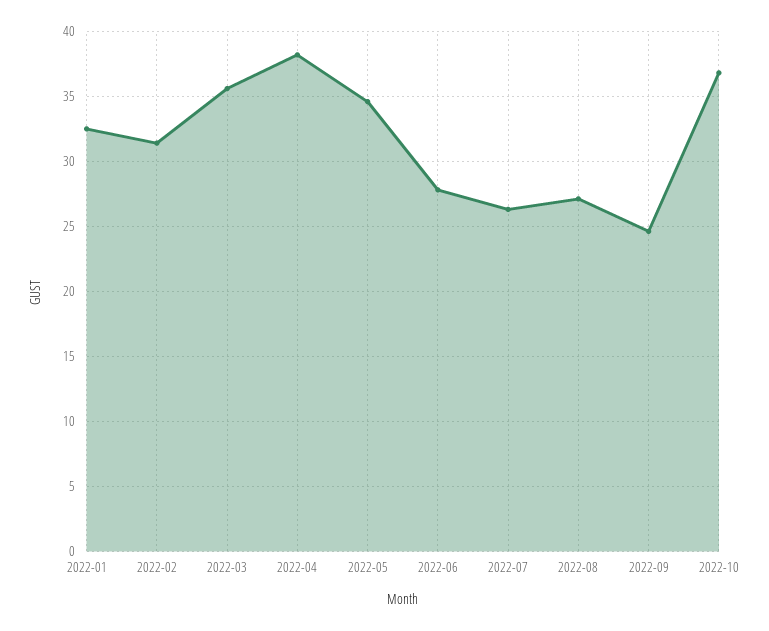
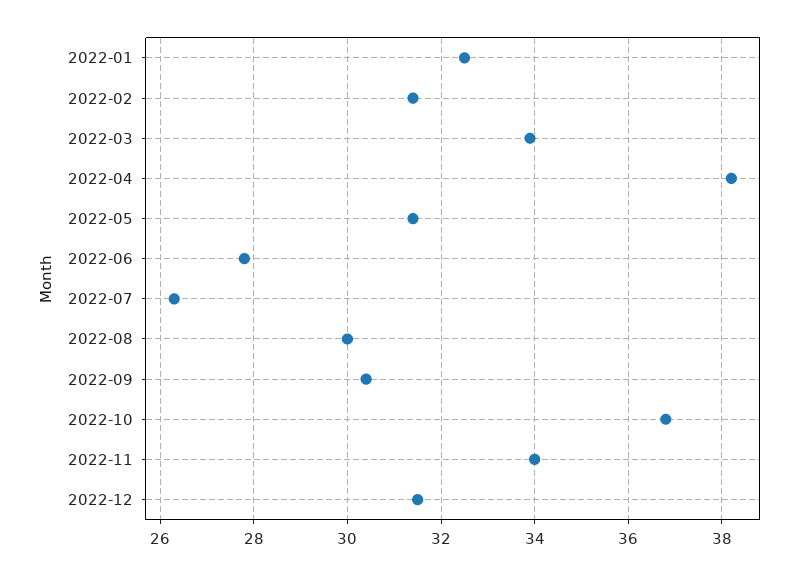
2022-03: 35.5 -> 34
2022-05: 34.5 -> 31.5
2022-08: 27 -> 30
2022-09: 24.5 -> 30.5
2022-11: none -> 34
2022-12: none -> 31.5

